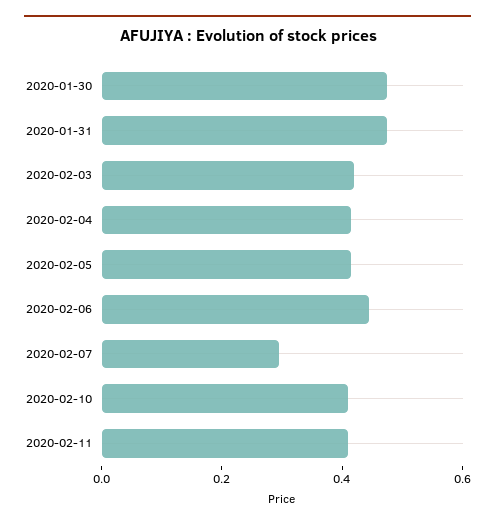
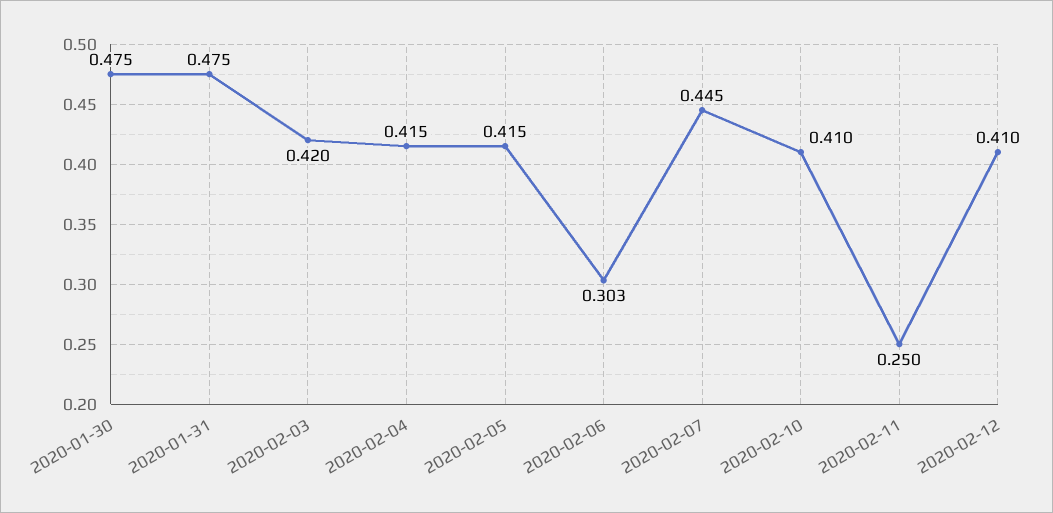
2020-02-06: 0.45 -> 0.303
2020-02-07: 0.3 -> 0.445
2020-02-11: 0.4 -> 0.25
2020-02-12: none -> 0.41

